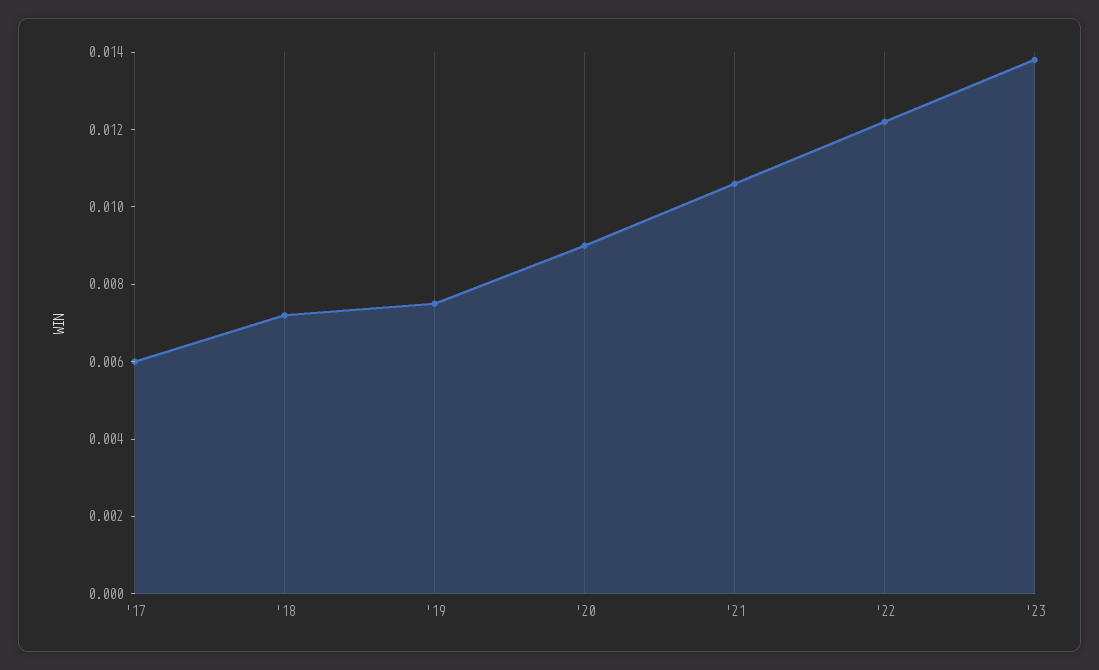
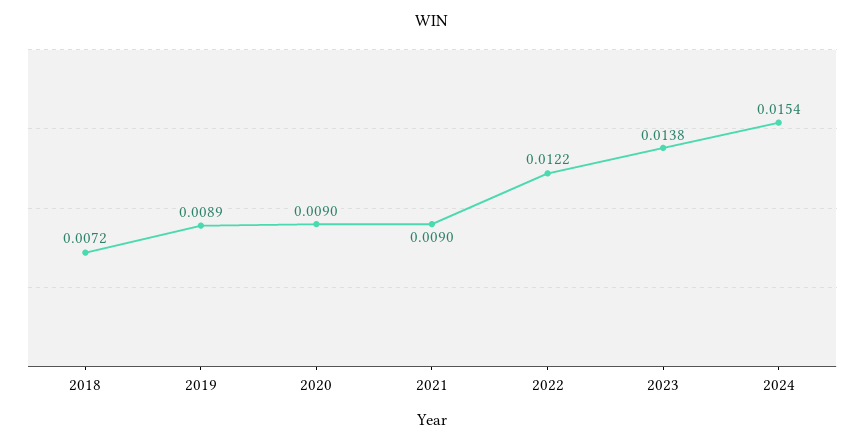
'17: 0.006 -> none
'19: 0.0075 -> 0.0089
'21: 0.0105 -> 0.009
2024: none -> 0.0154

